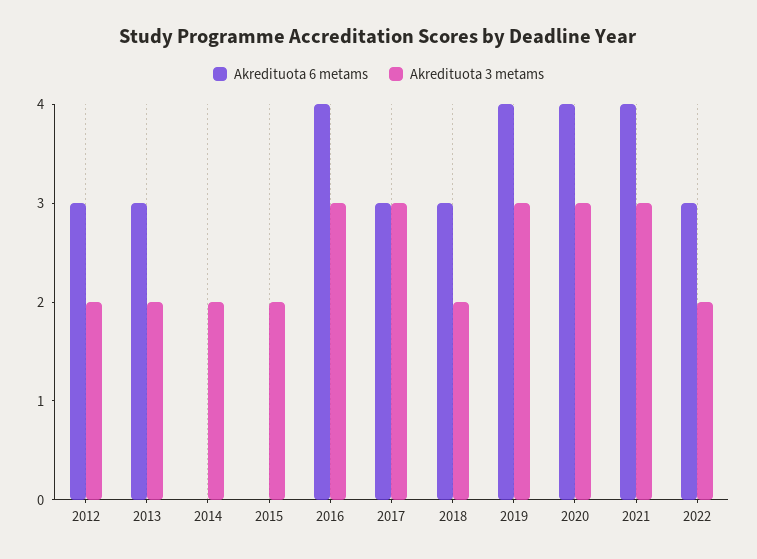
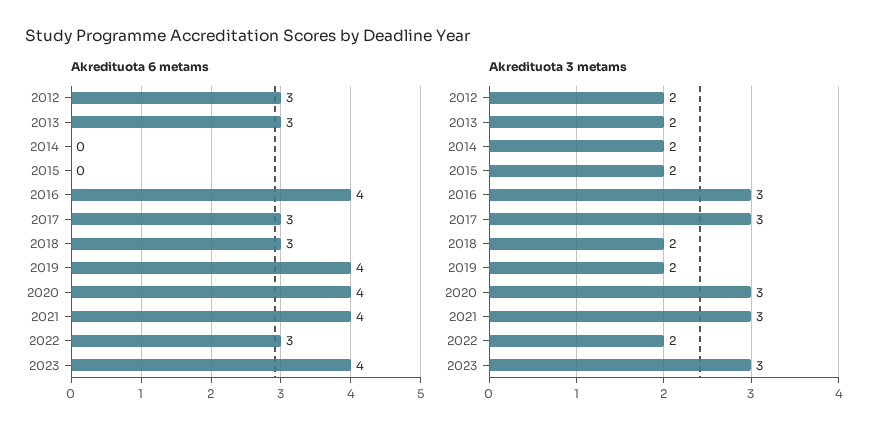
Akredituota 3 metams, 2019: 3 -> 2
Akredituota 6 metams, 2023: none -> 4
Akredituota 3 metams, 2023: none -> 3

